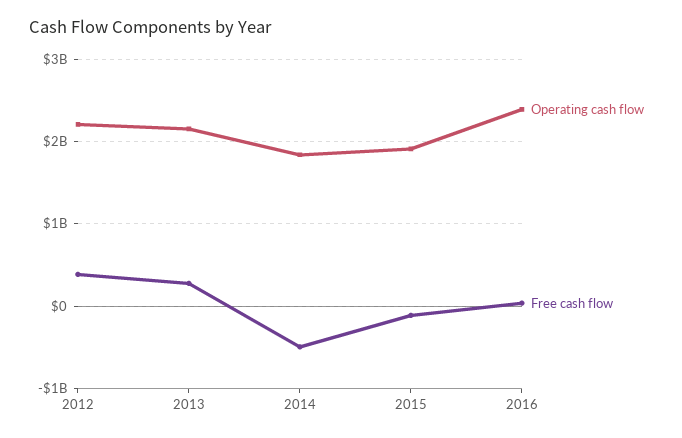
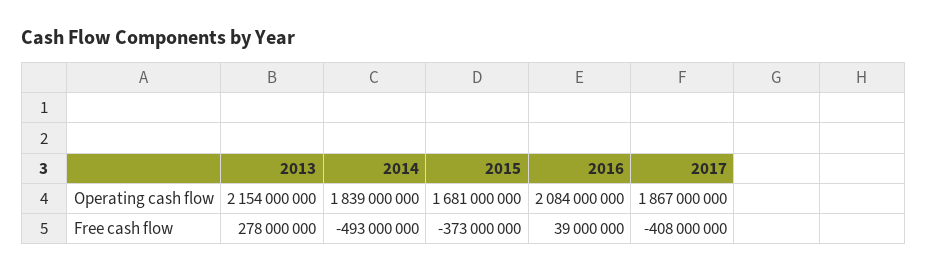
Operating cash flow, 2012: 2200000000 -> none
Free cash flow, 2012: 400000000 -> none
Operating cash flow, 2015: 1900000000 -> 1681000000
Free cash flow, 2015: -100000000 -> -373000000
Operating cash flow, 2016: 2400000000 -> 2084000000
Operating cash flow, 2017: none -> 1867000000
Free cash flow, 2017: none -> -408000000

